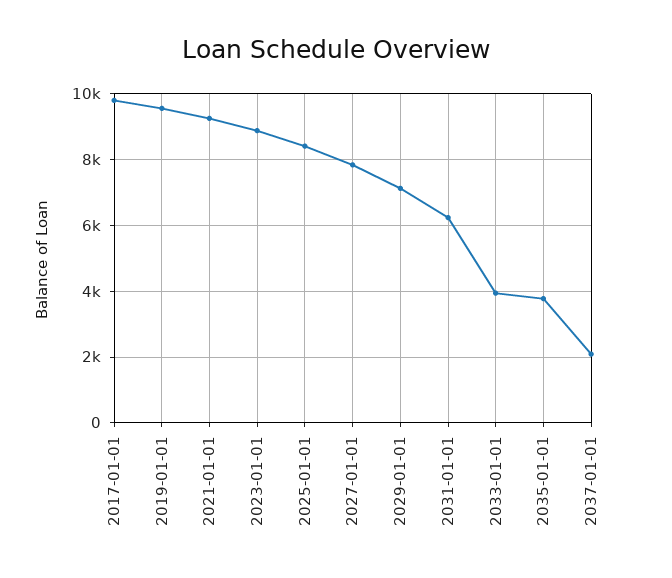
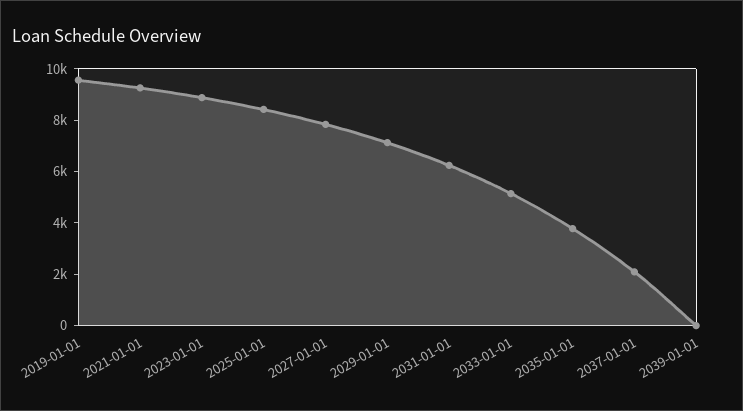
2017-01-01: 9800 -> none
2033-01-01: 4000 -> 5000
2039-01-01: none -> 0

